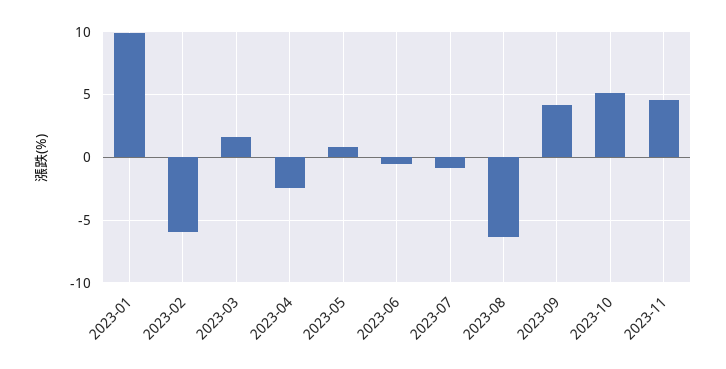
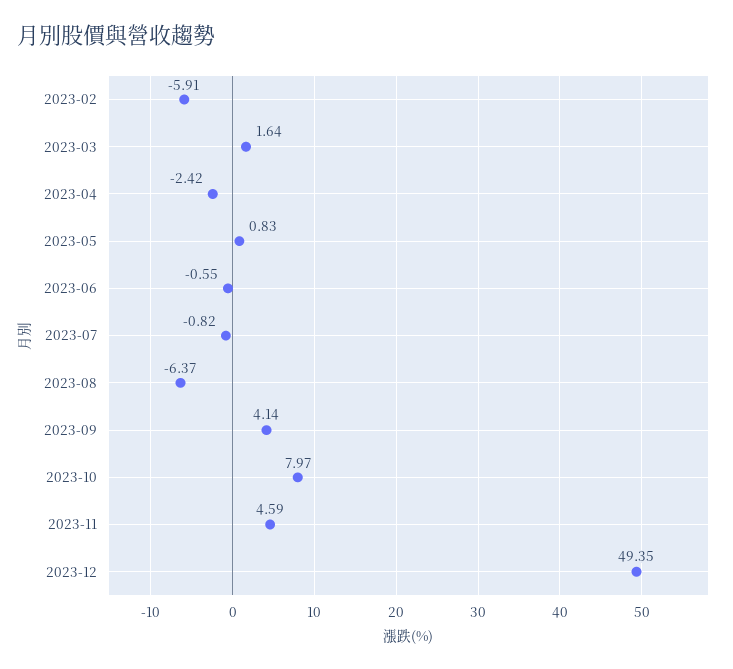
2023-01: 10 -> none
2023-10: 5 -> 7.97
2023-12: none -> 49.35

